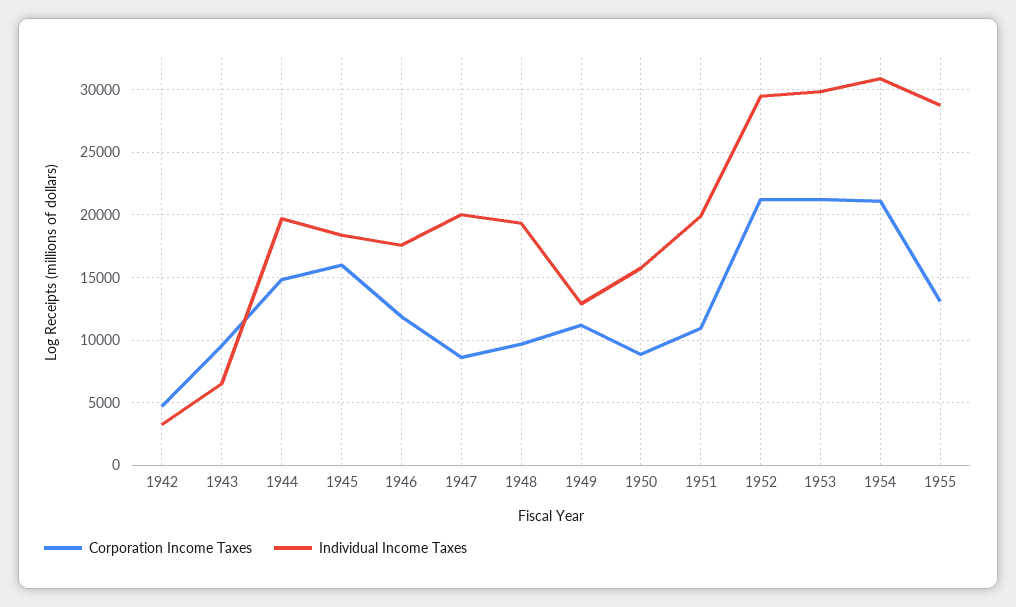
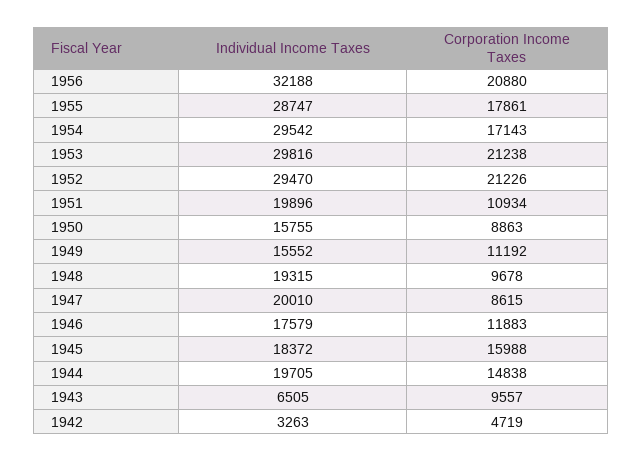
Individual Income Taxes, 1949: 13000 -> 15552
Corporation Income Taxes, 1954: 21000 -> 17143
Individual Income Taxes, 1954: 31000 -> 29542
Corporation Income Taxes, 1955: 13000 -> 17861
Individual Income Taxes, 1956: none -> 32188
Corporation Income Taxes, 1956: none -> 20880

